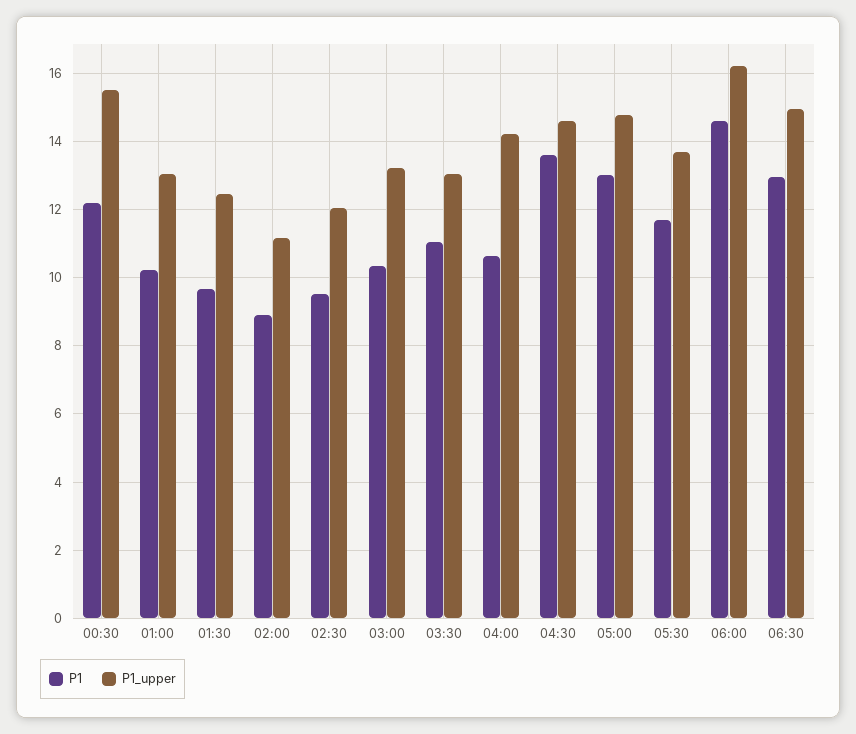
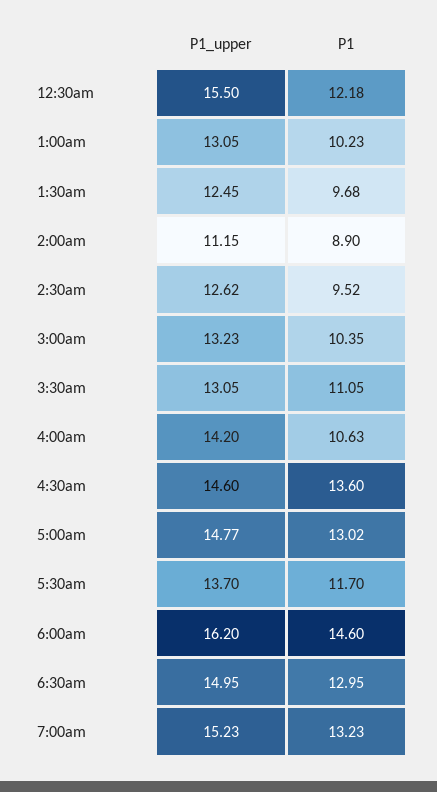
P1_upper, 02:30: 12 -> 12.62
P1_upper, 7:00am: none -> 15.23
P1, 7:00am: none -> 13.23

